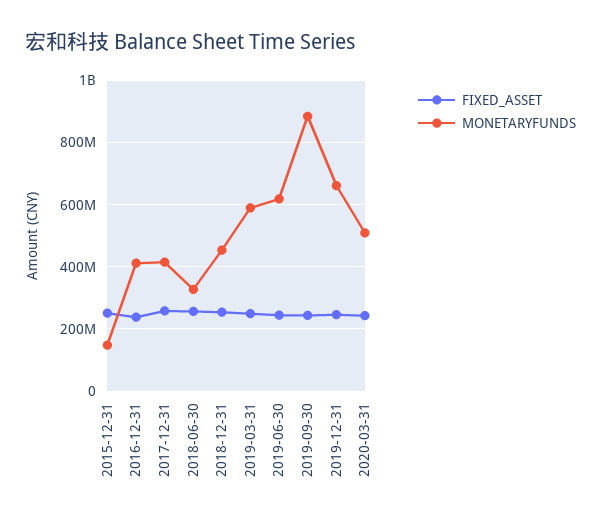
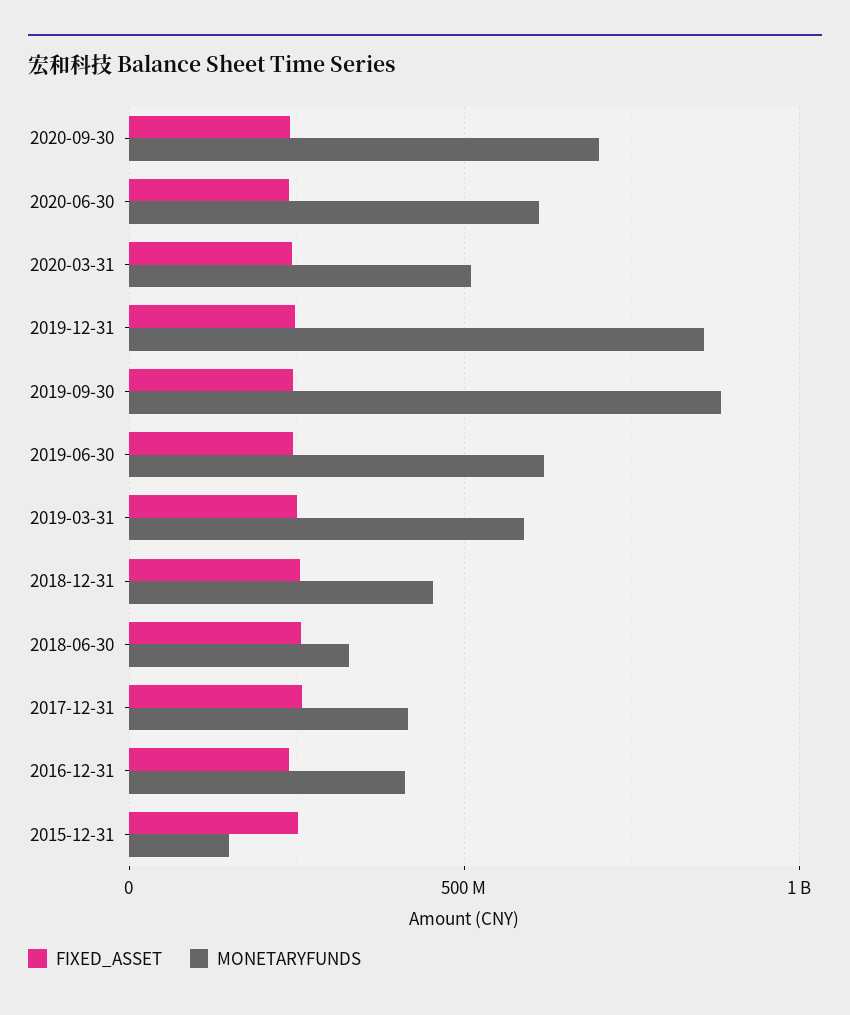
MONETARYFUNDS, 2019-12-31: 660000000 -> 850000000
FIXED_ASSET, 2020-09-30: none -> 250000000
MONETARYFUNDS, 2020-09-30: none -> 700000000
FIXED_ASSET, 2020-06-30: none -> 250000000
MONETARYFUNDS, 2020-06-30: none -> 600000000

